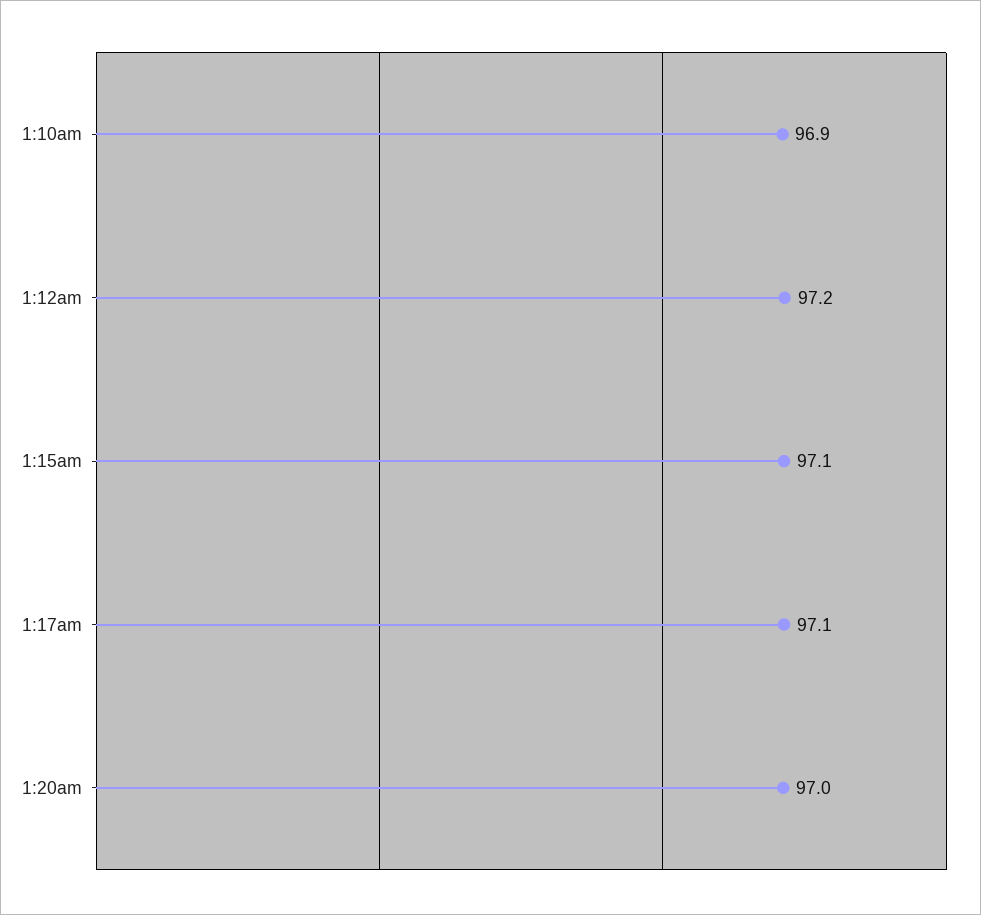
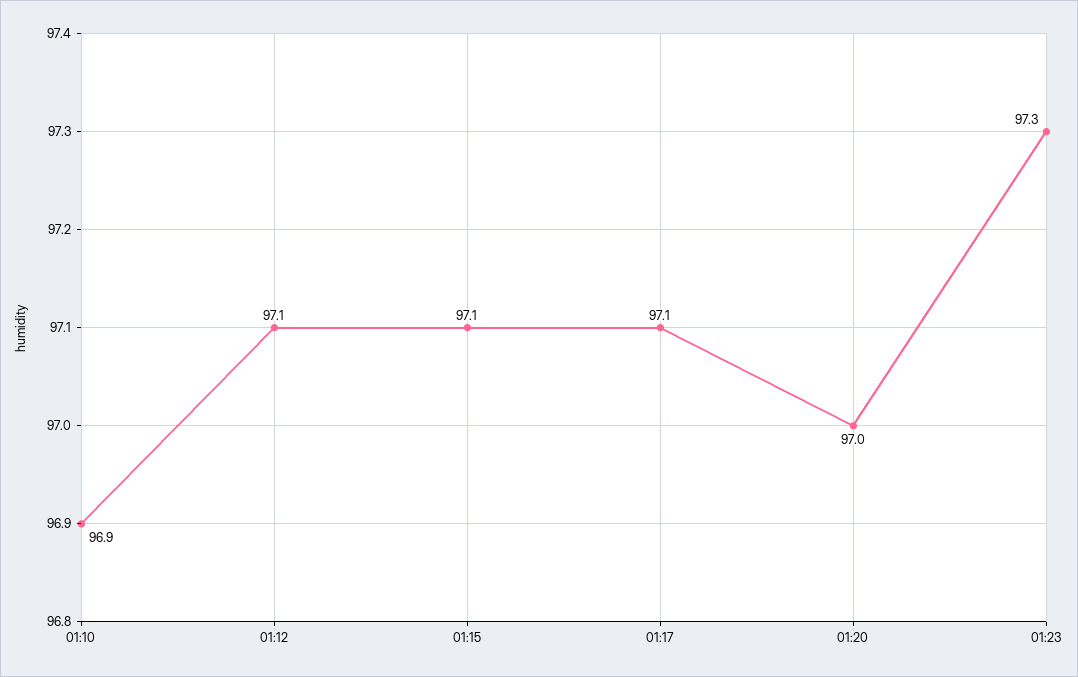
1:12am: 97.2 -> 97.1
01:23: none -> 97.3

